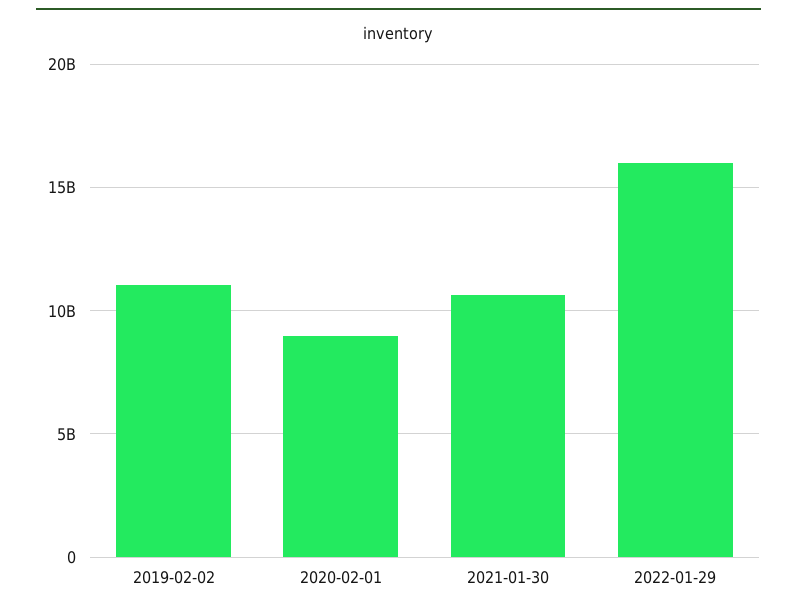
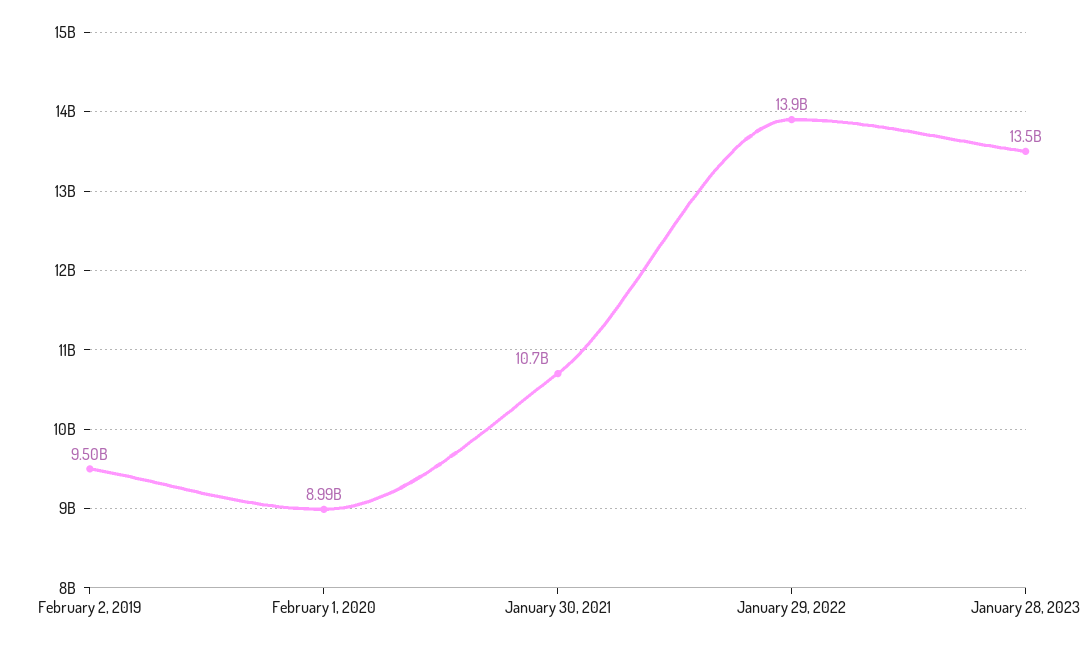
2019-02-02: 11000000000 -> 9500000000
2022-01-29: 16000000000 -> 13900000000
January 28, 2023: none -> 13500000000

